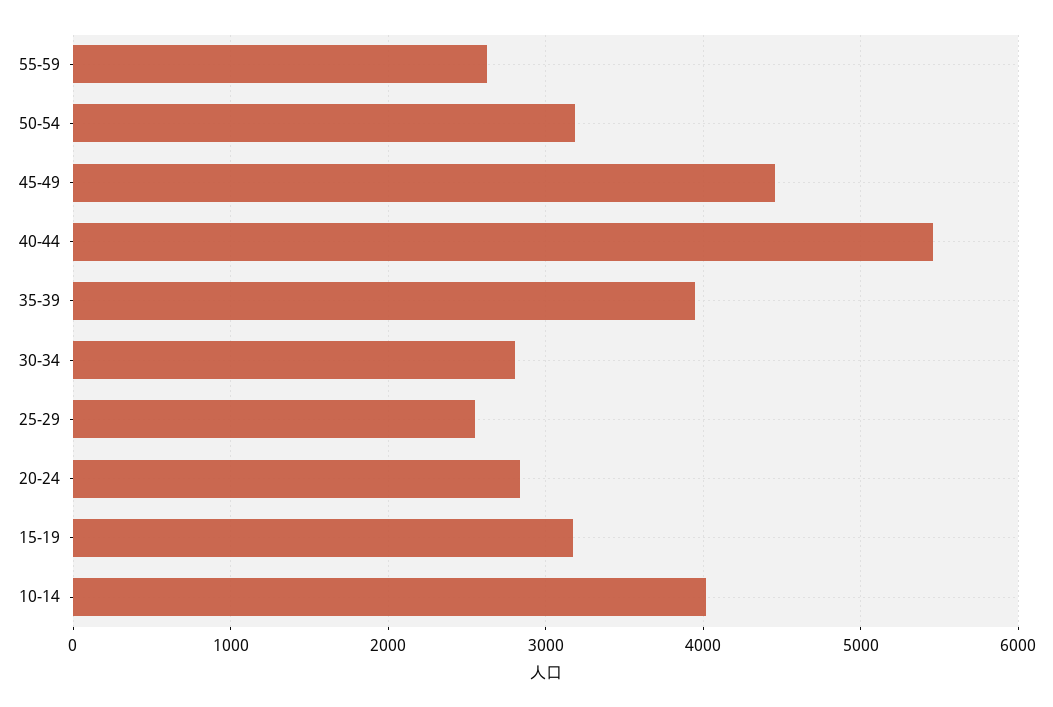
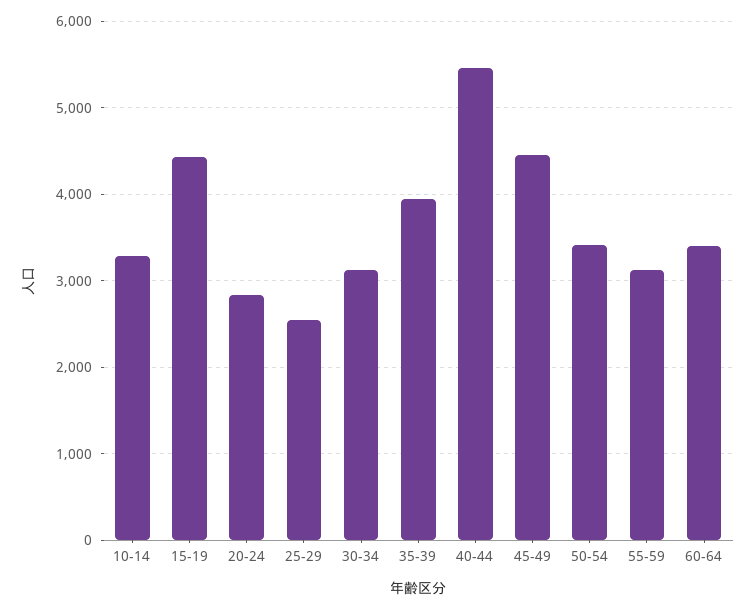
55-59: 2600 -> 3100
50-54: 3200 -> 3400
30-34: 2800 -> 3100
15-19: 3200 -> 4400
10-14: 4000 -> 3300
60-64: none -> 3400

